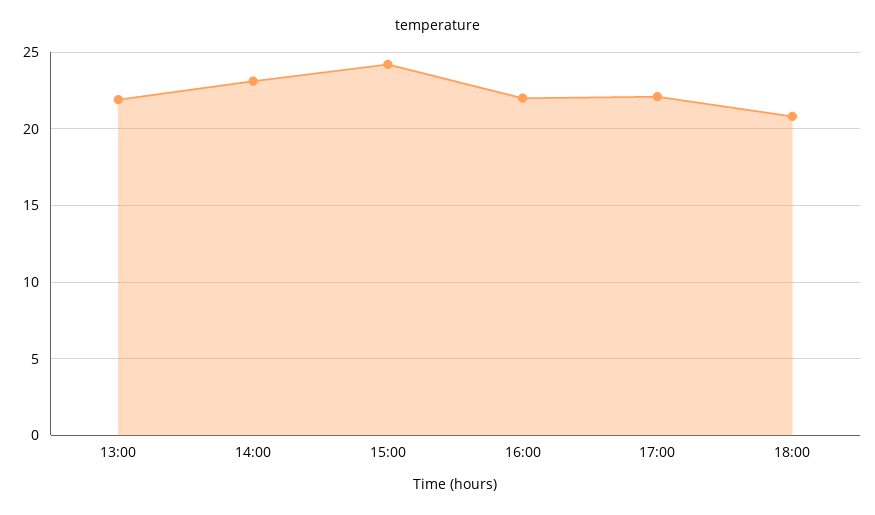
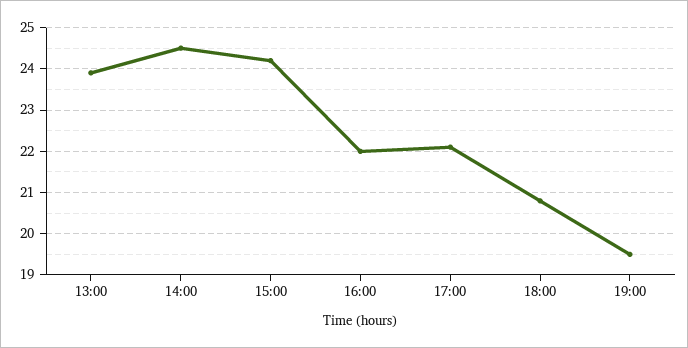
13:00: 22 -> 24
14:00: 23 -> 24.5
19:00: none -> 19.5

